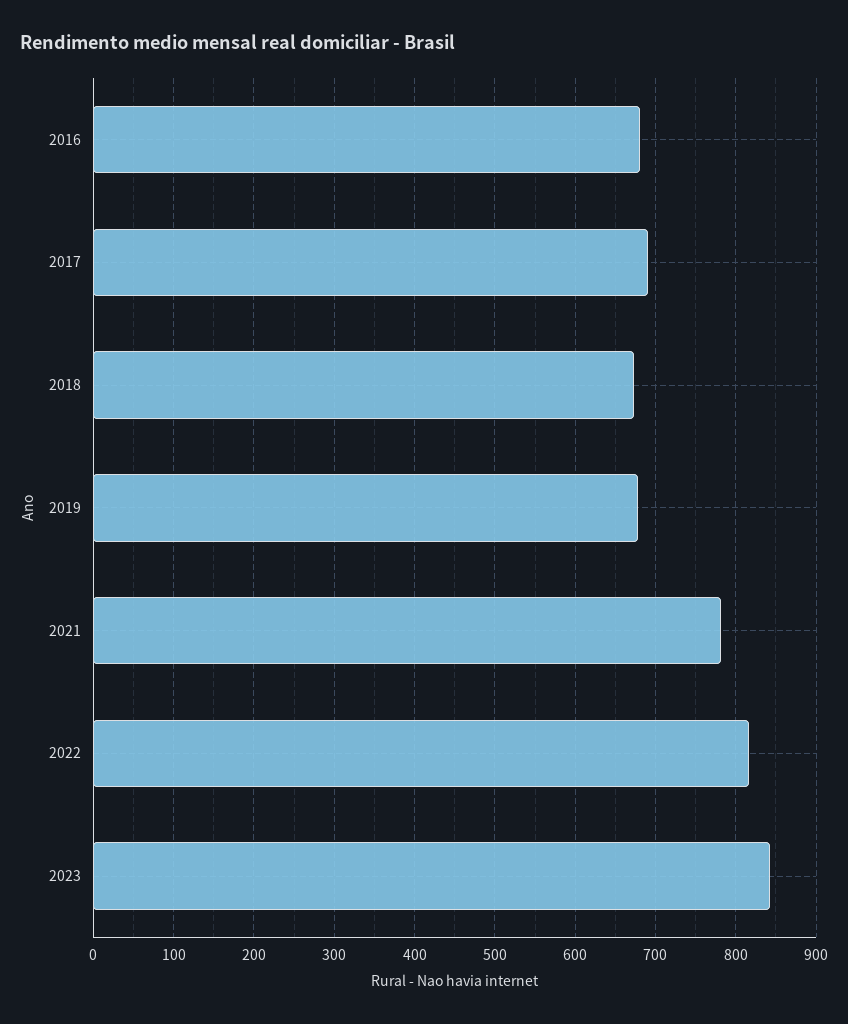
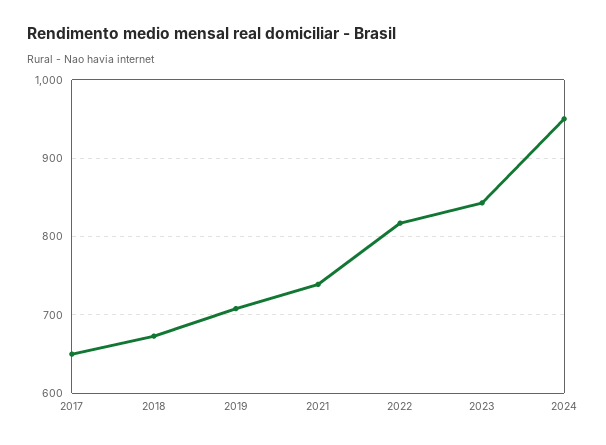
2016: 680 -> none
2017: 690 -> 650
2019: 680 -> 710
2021: 780 -> 740
2024: none -> 950

